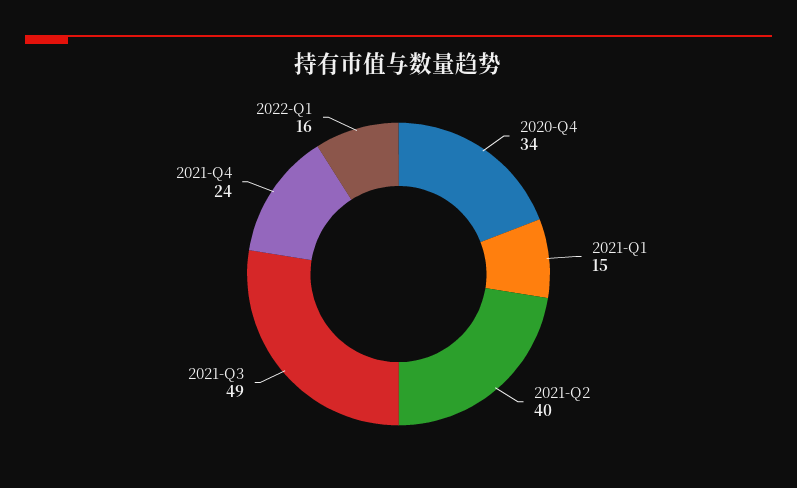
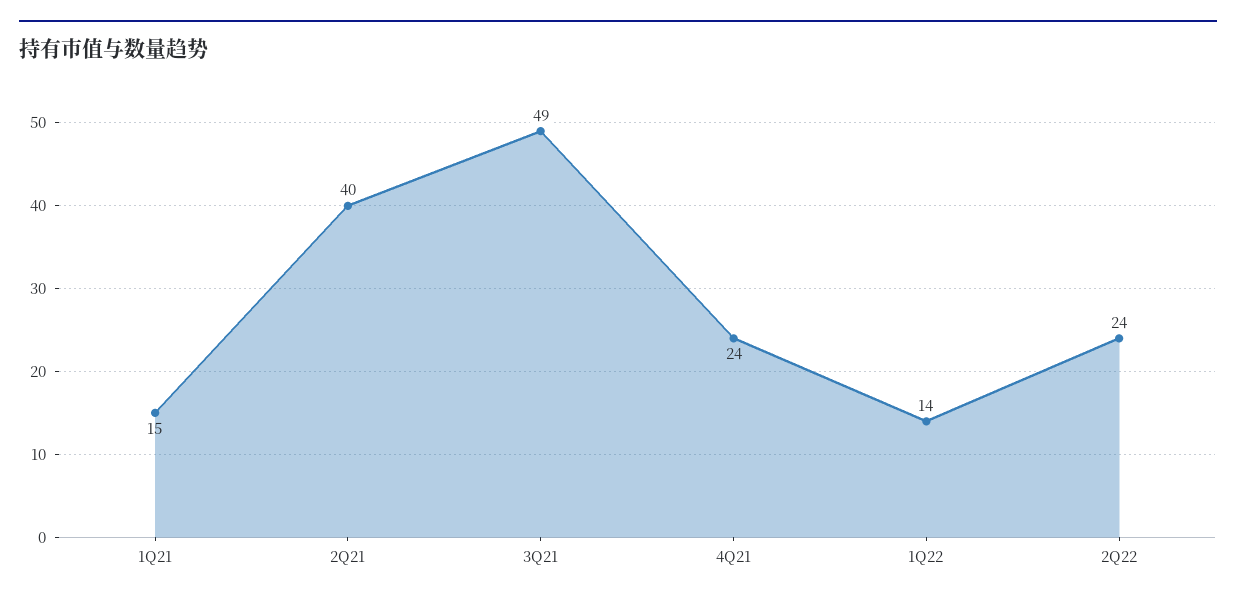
2020-Q4: 34 -> none
2022-Q1: 16 -> 14
2Q22: none -> 24

